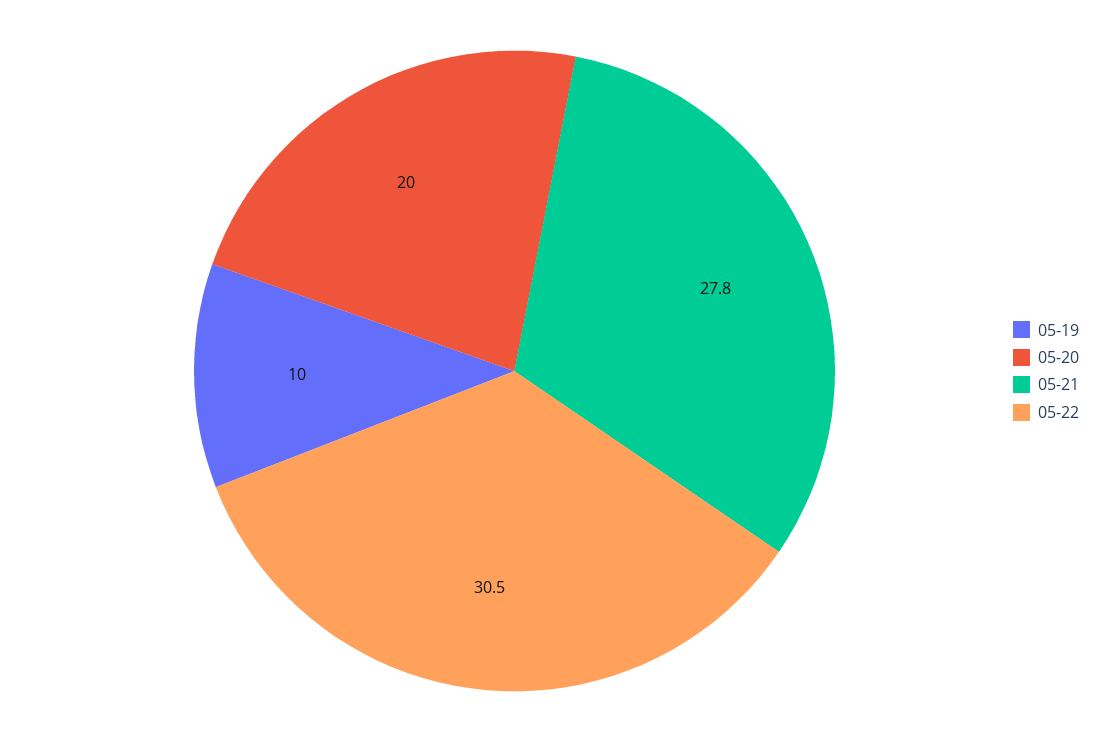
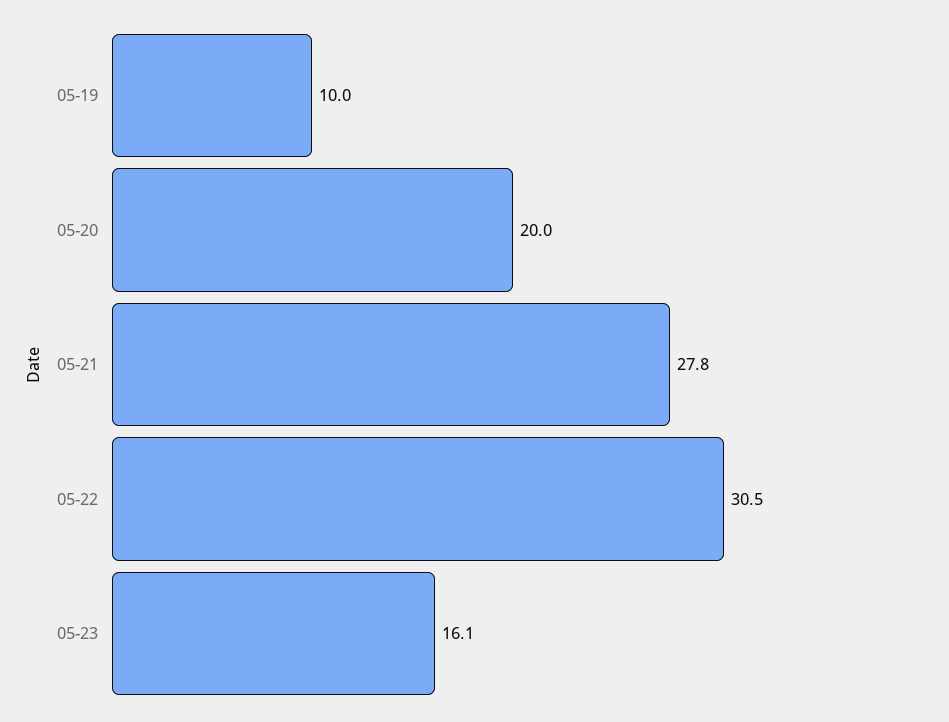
05-23: none -> 16.1

